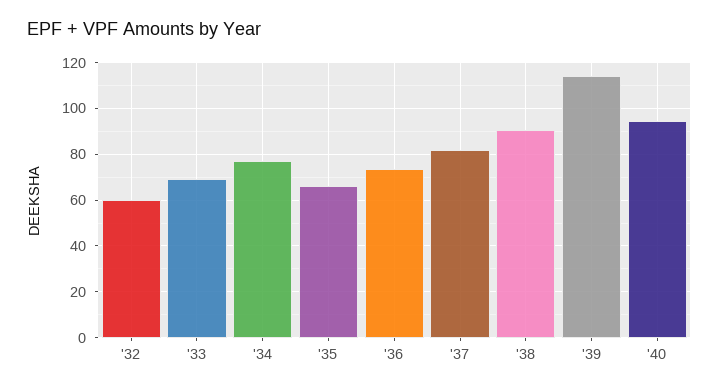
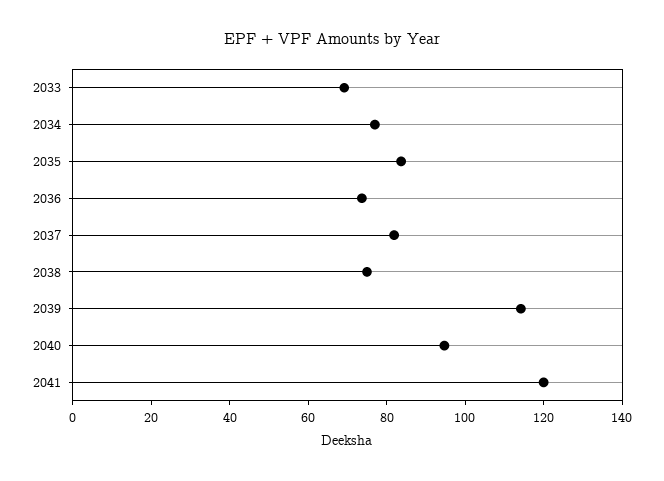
'32: 60 -> none
'35: 65 -> 85
'38: 90 -> 75
2041: none -> 120

